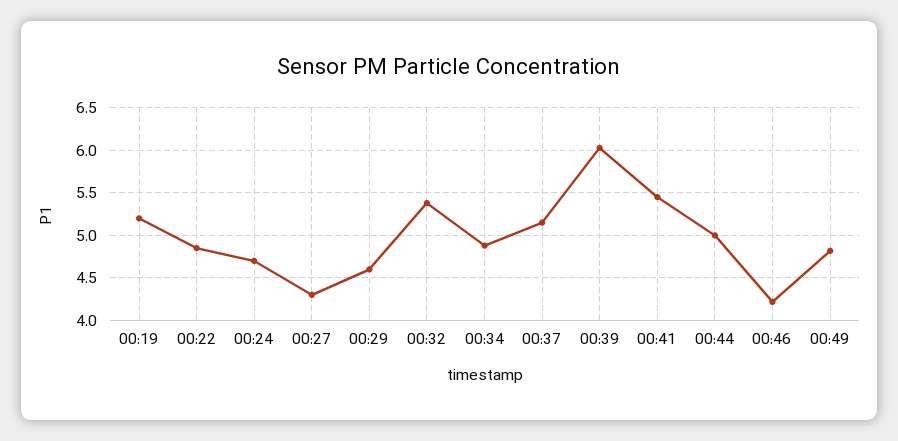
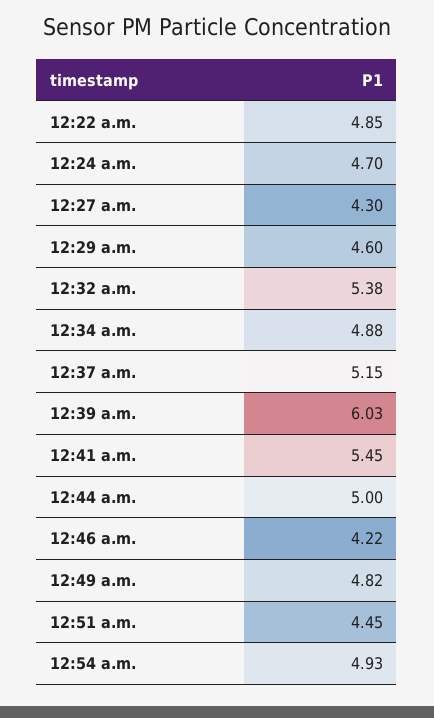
00:19: 5.2 -> none
12:51 a.m.: none -> 4.45
12:54 a.m.: none -> 4.93

